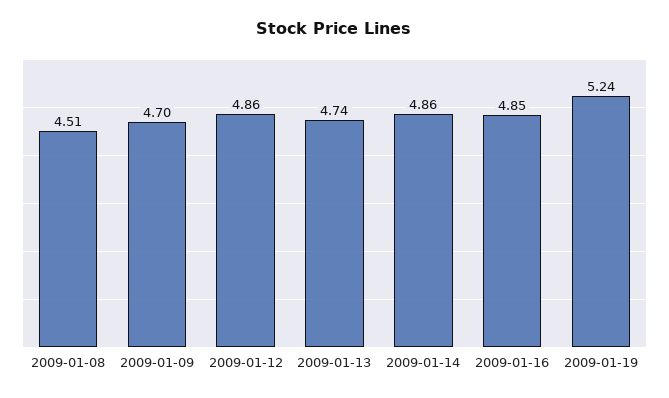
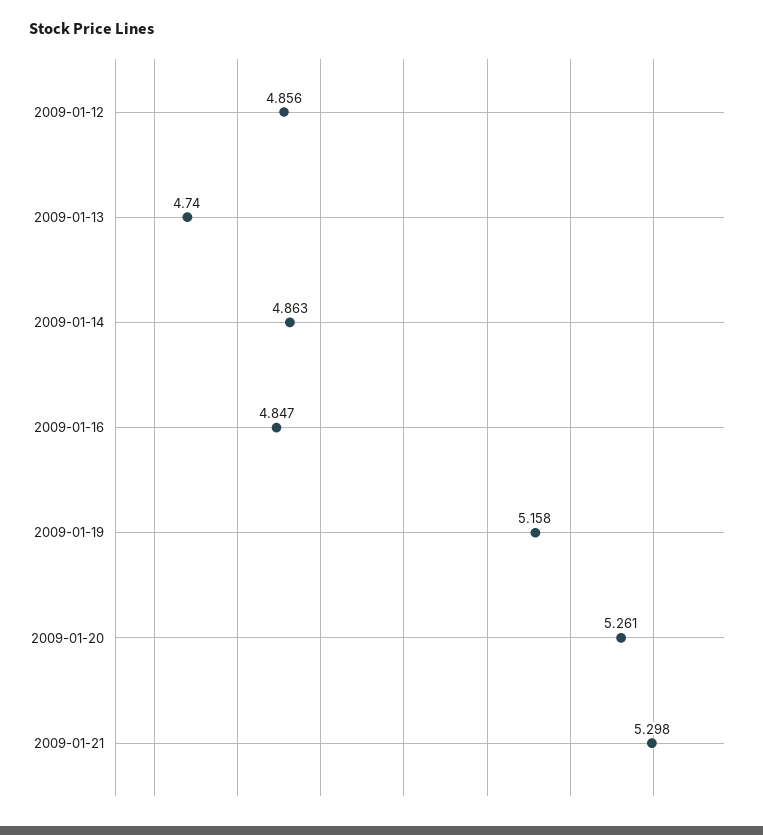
2009-01-08: 4.51 -> none
2009-01-09: 4.7 -> none
2009-01-19: 5.24 -> 5.158
2009-01-20: none -> 5.261
2009-01-21: none -> 5.298

